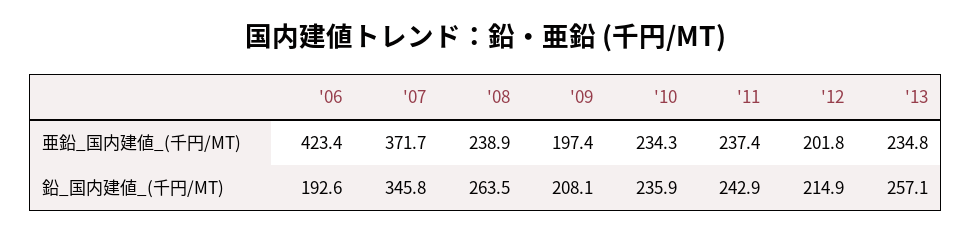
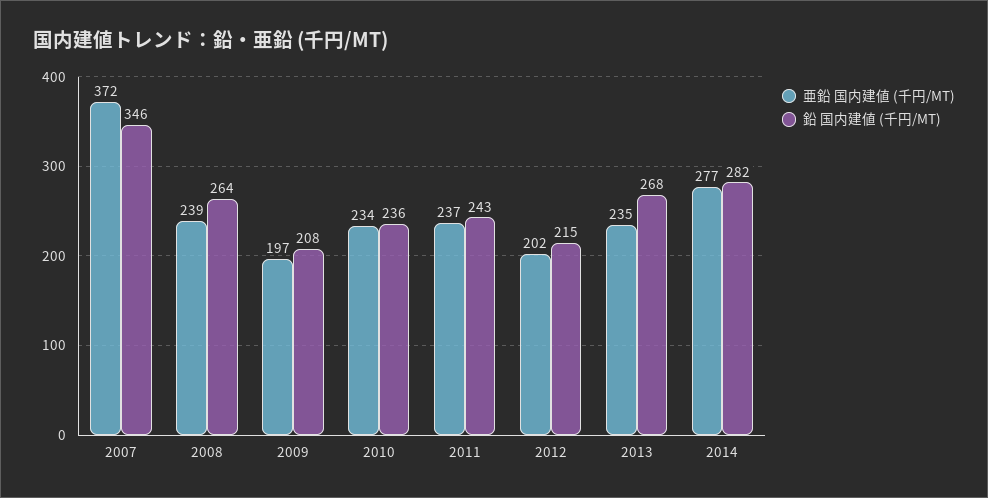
亜鉛_国内建値_(千円/MT), '06: 423.4 -> none
鉛_国内建値_(千円/MT), '06: 192.6 -> none
鉛_国内建値_(千円/MT), '13: 257.1 -> 268
亜鉛_国内建値_(千円/MT), 2014: none -> 277
鉛_国内建値_(千円/MT), 2014: none -> 282

